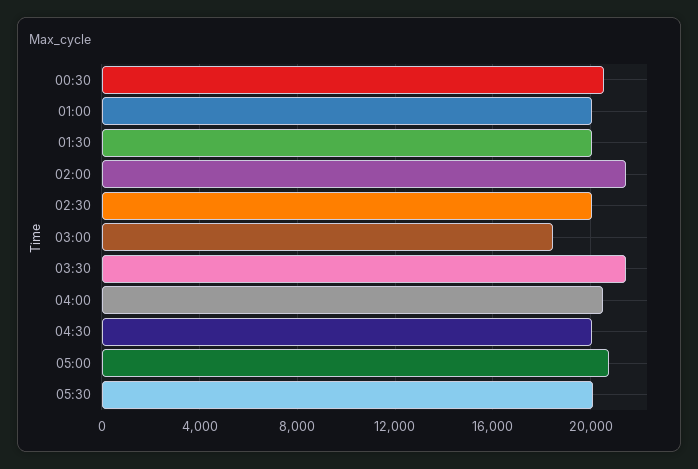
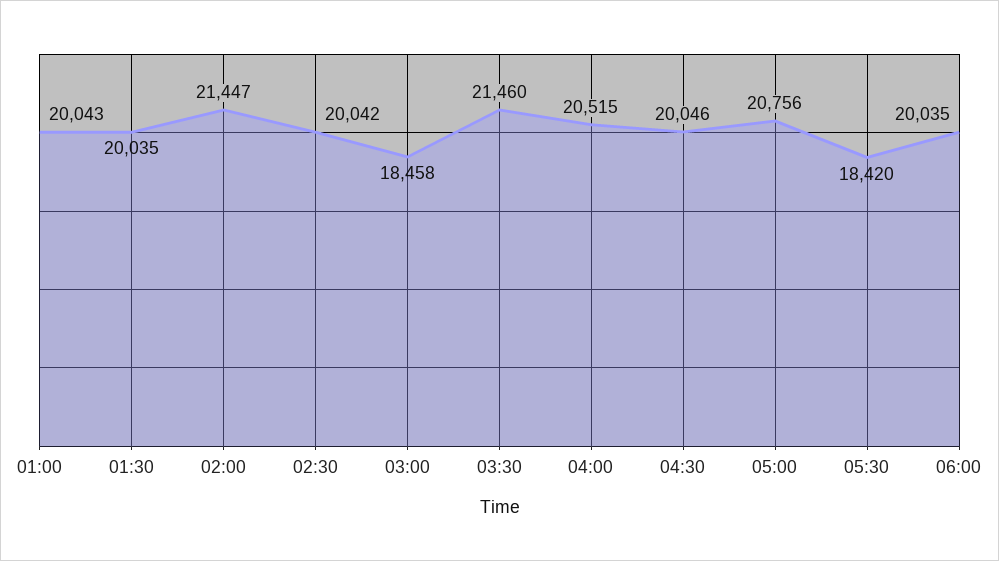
00:30: 20500 -> none
05:30: 20000 -> 18420
06:00: none -> 20035

